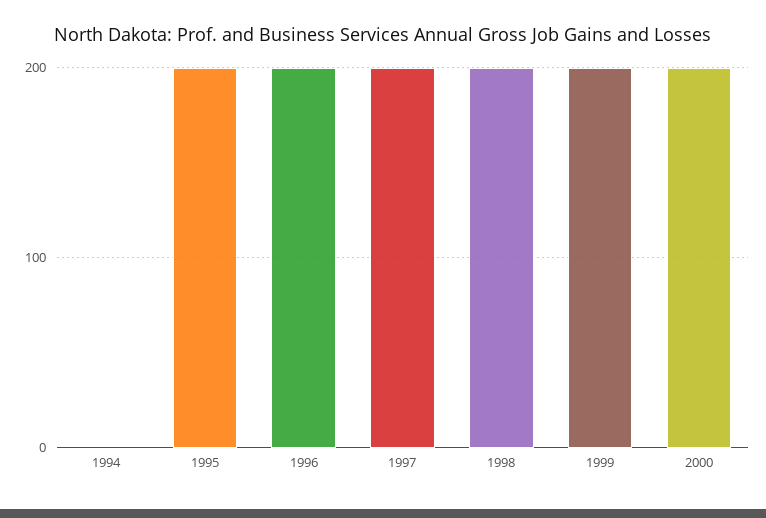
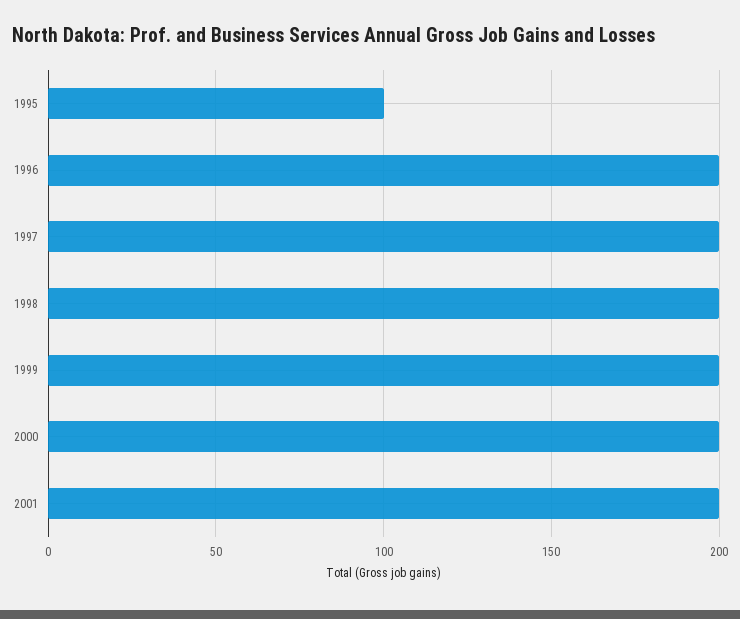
1994: 0 -> none
1995: 200 -> 100
2001: none -> 200

